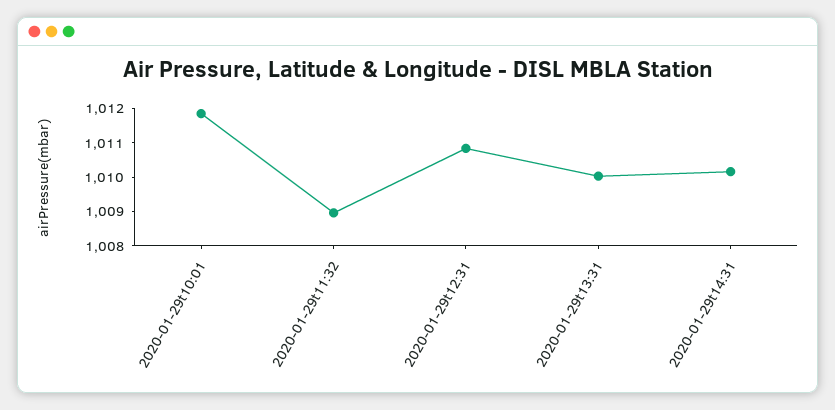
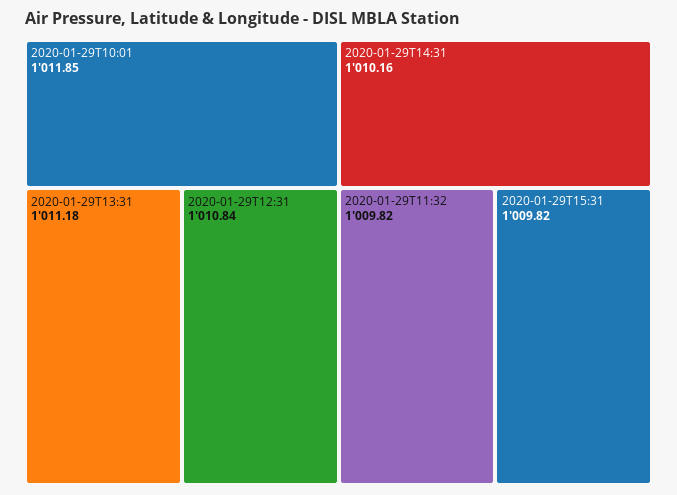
2020-01-29t11:32: 1009 -> 1009.82
2020-01-29t13:31: 1010 -> 1011.18
2020-01-29T15:31: none -> 1009.82

